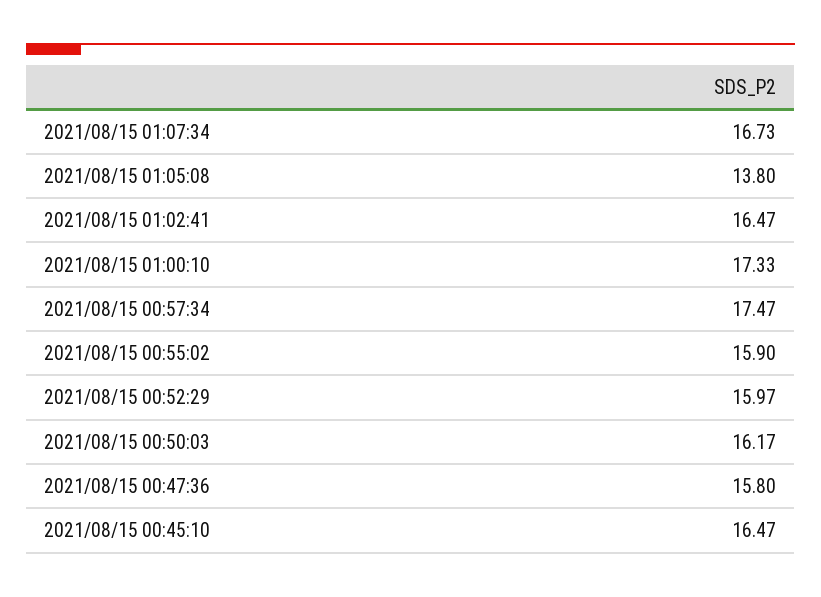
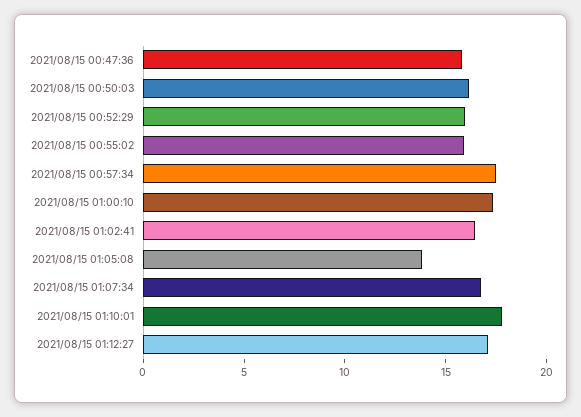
2021/08/15 00:45:10: 16.47 -> none
2021/08/15 01:10:01: none -> 18
2021/08/15 01:12:27: none -> 17

